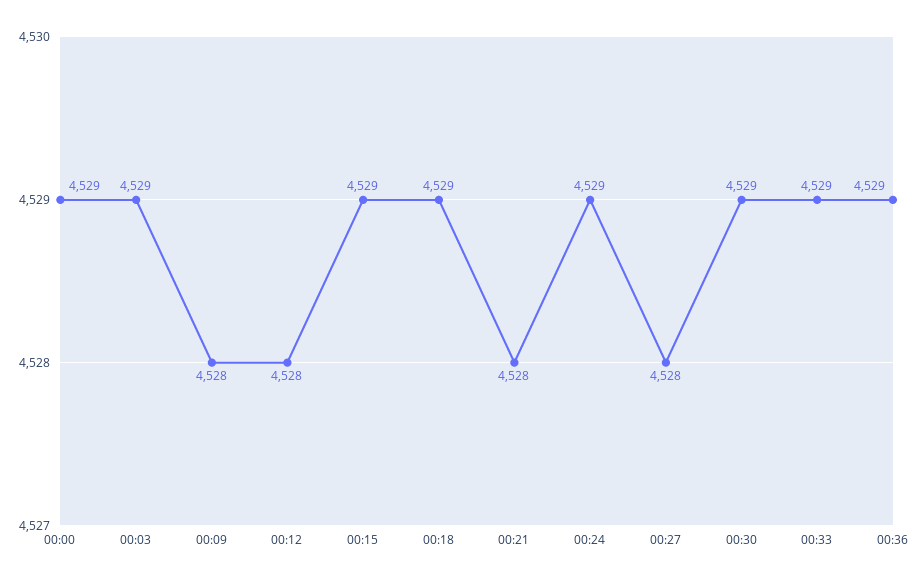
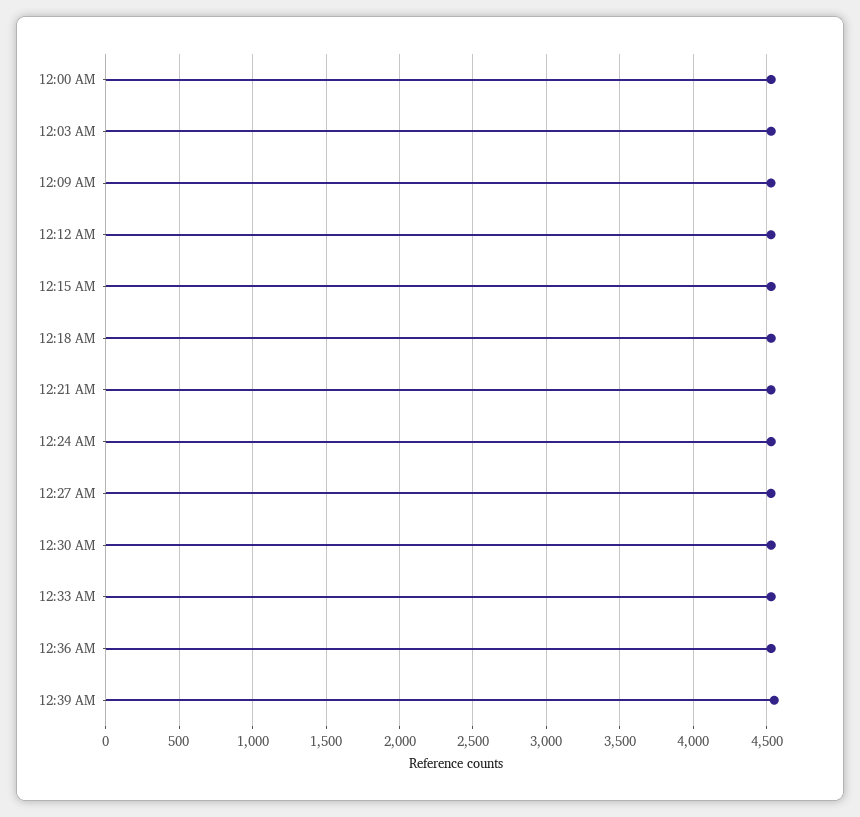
12:39 AM: none -> 4550

